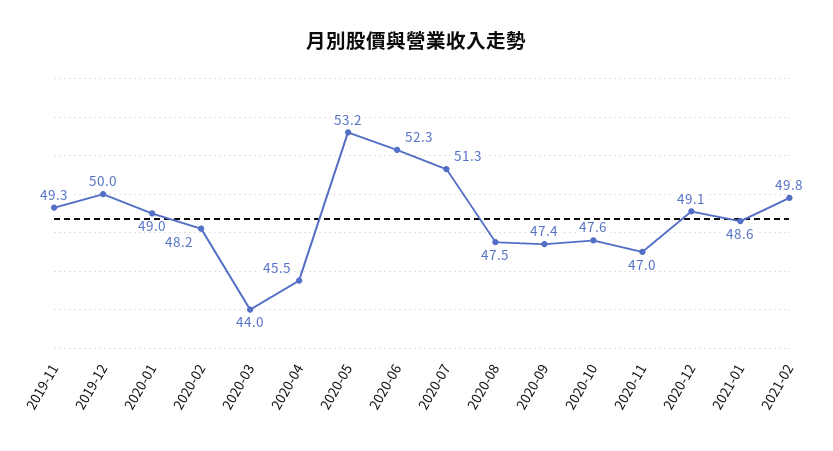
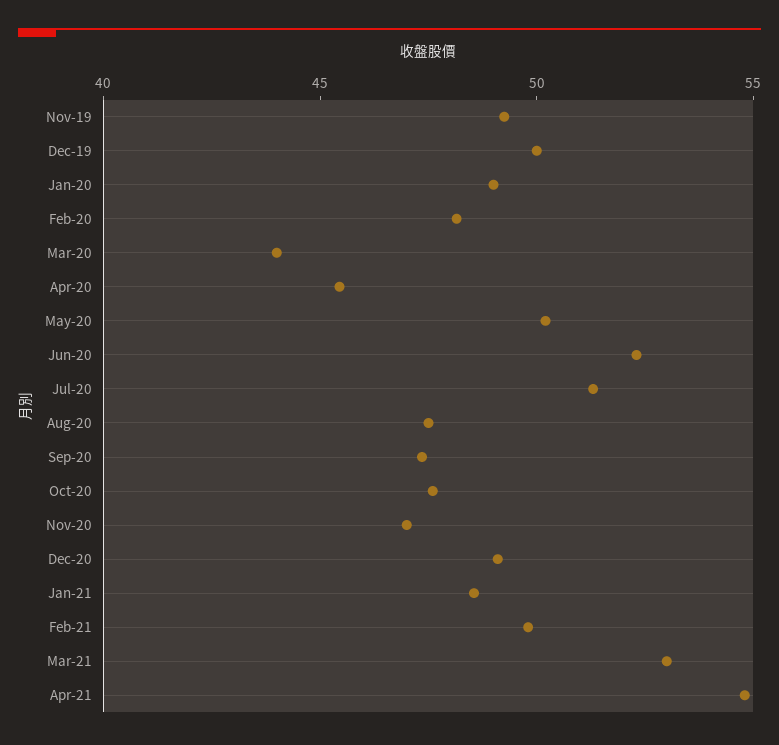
2020-05: 53.2 -> 50
Mar-21: none -> 53
Apr-21: none -> 55

